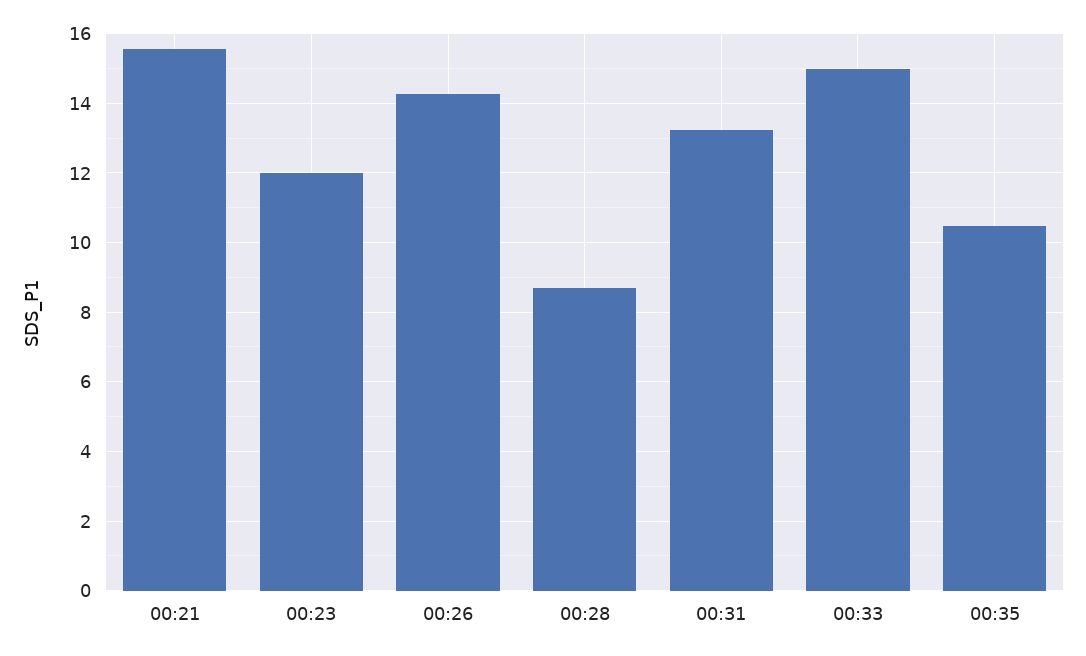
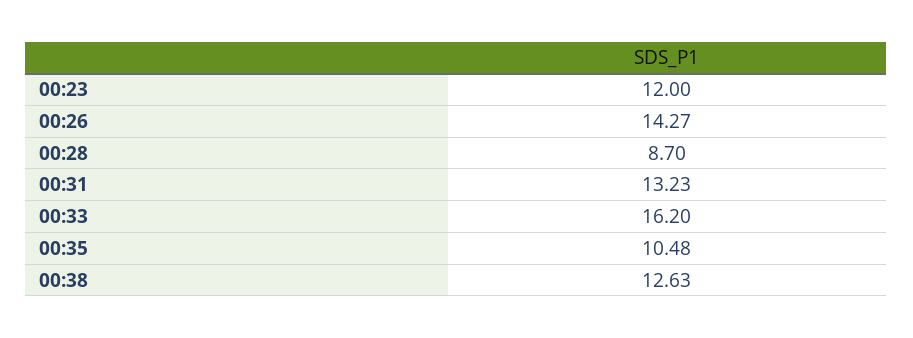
00:21: 15.6 -> none
00:33: 15 -> 16.2
00:38: none -> 12.63

